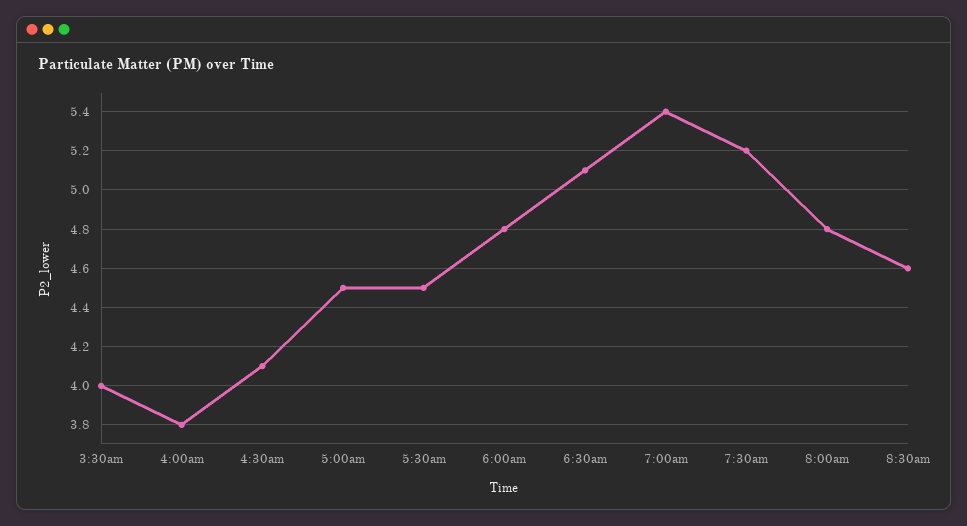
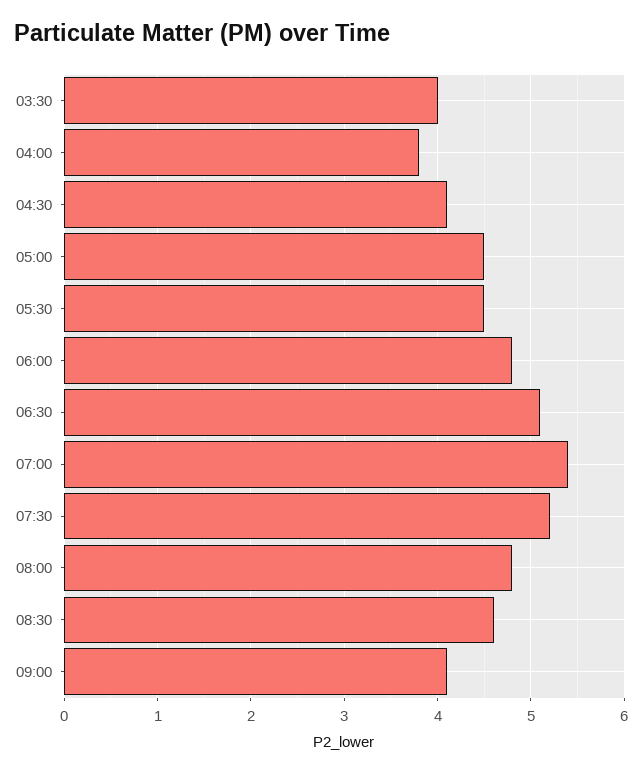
09:00: none -> 4.1

